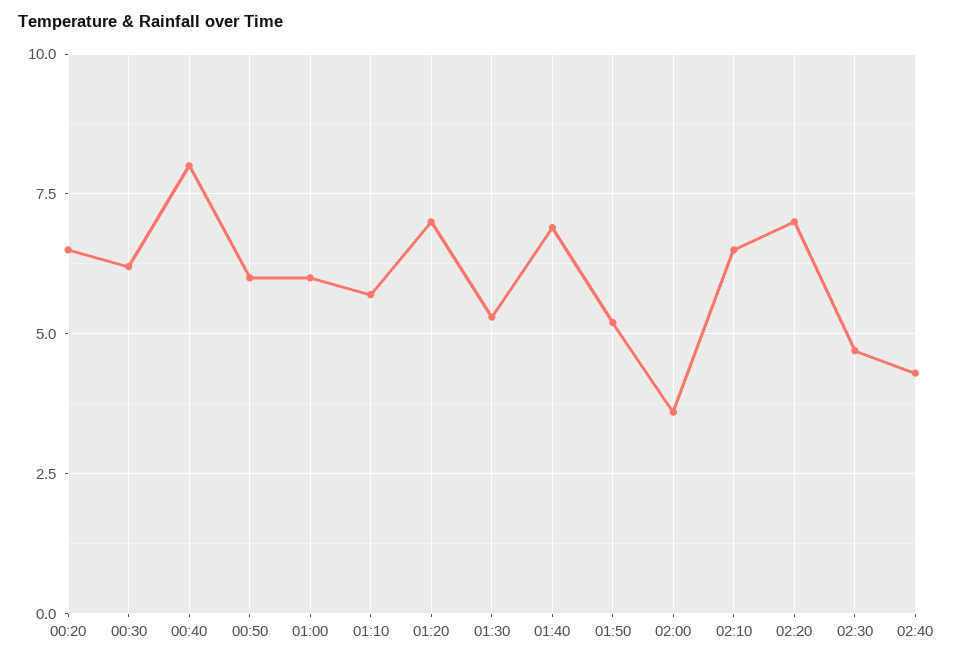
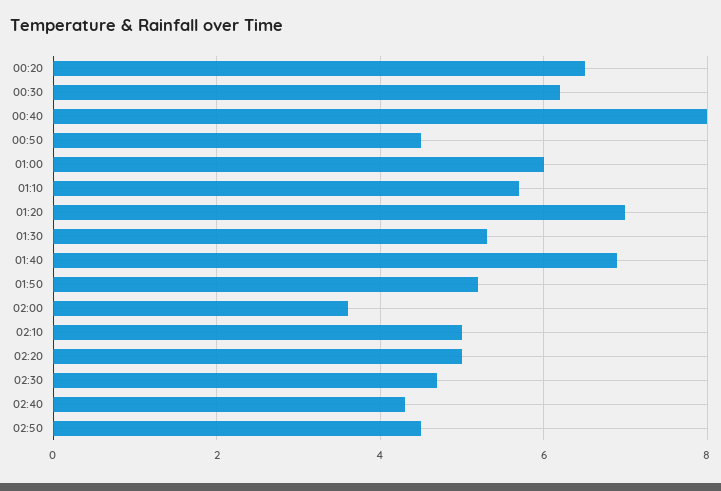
00:50: 6 -> 4.5
02:10: 6.5 -> 5
02:20: 7 -> 5
02:50: none -> 4.5

